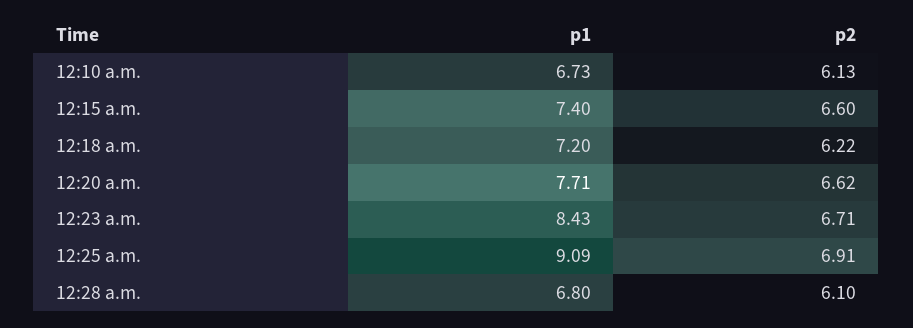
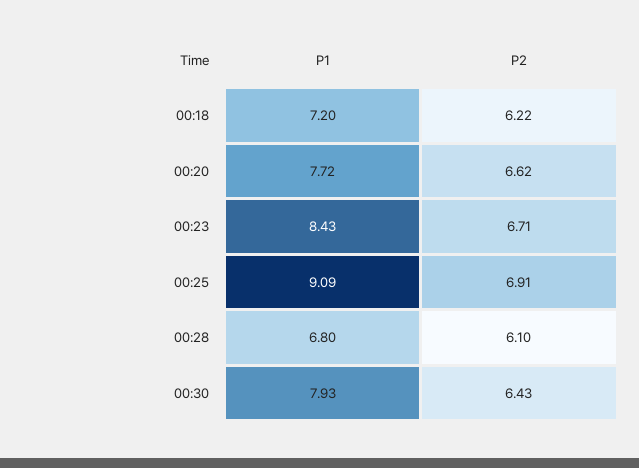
p1, 12:10 a.m.: 6.73 -> none
p2, 12:10 a.m.: 6.13 -> none
p1, 12:15 a.m.: 7.4 -> none
p2, 12:15 a.m.: 6.6 -> none
p1, 12:20 a.m.: 7.71 -> 7.72
p1, 00:30: none -> 7.93
p2, 00:30: none -> 6.43

